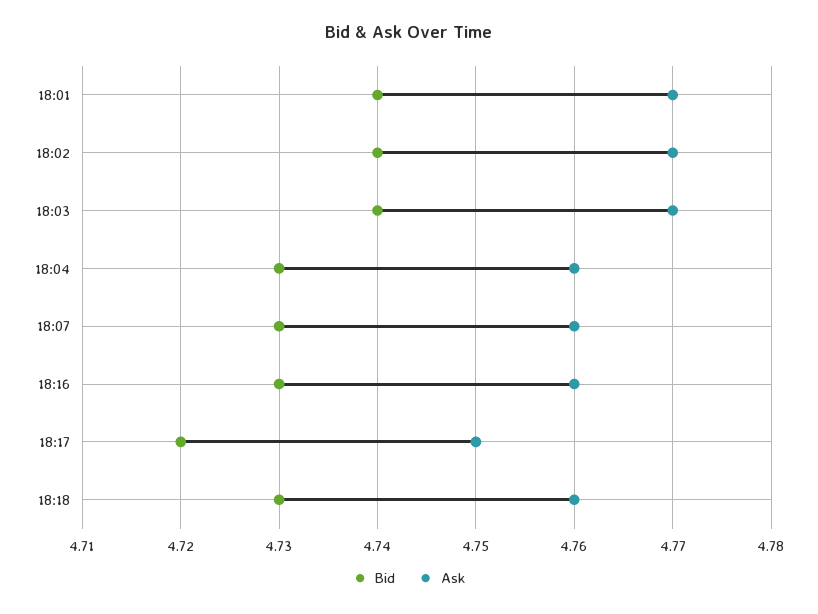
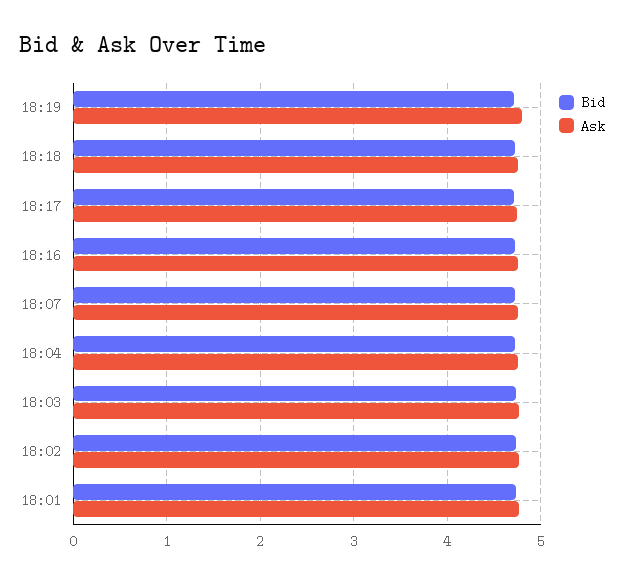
Bid, 18:19: none -> 4.7
Ask, 18:19: none -> 4.8

